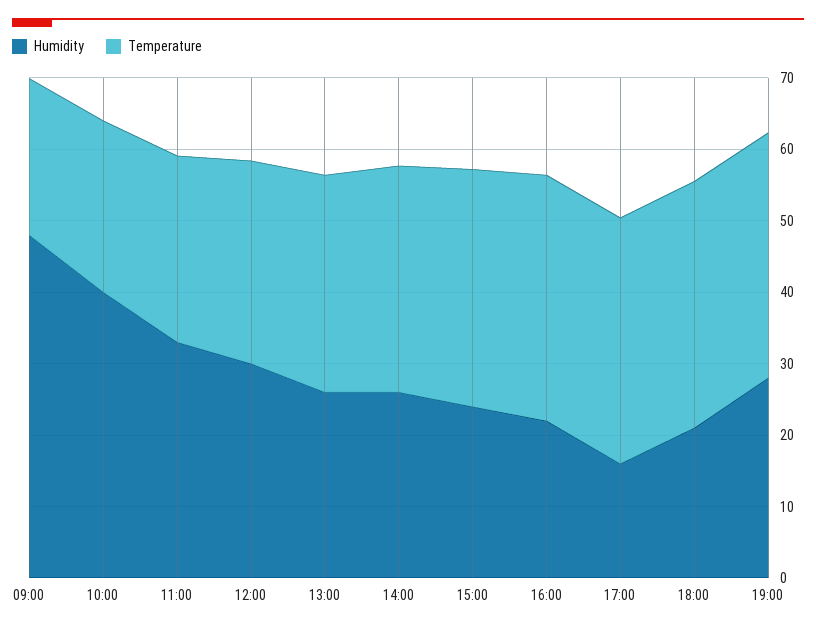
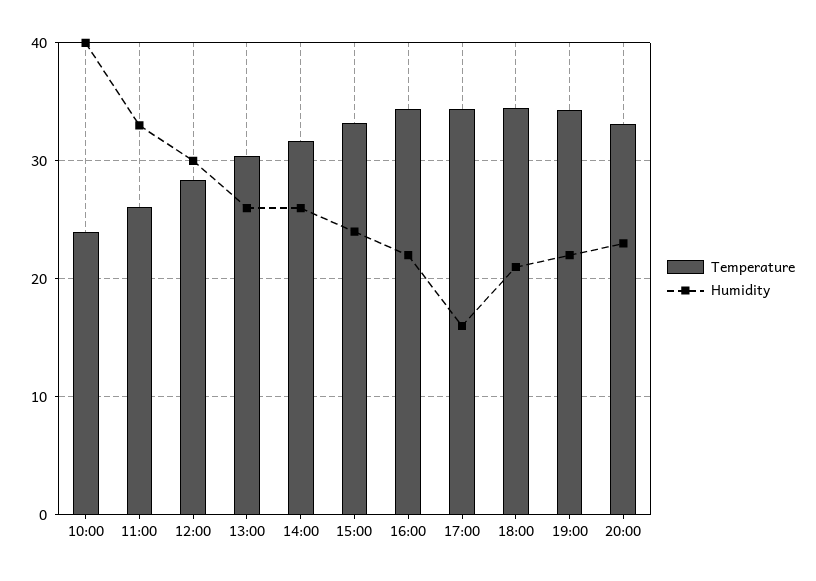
Humidity, 09:00: 48 -> none
Temperature, 09:00: 22 -> none
Humidity, 19:00: 28 -> 22
Temperature, 20:00: none -> 33
Humidity, 20:00: none -> 23

